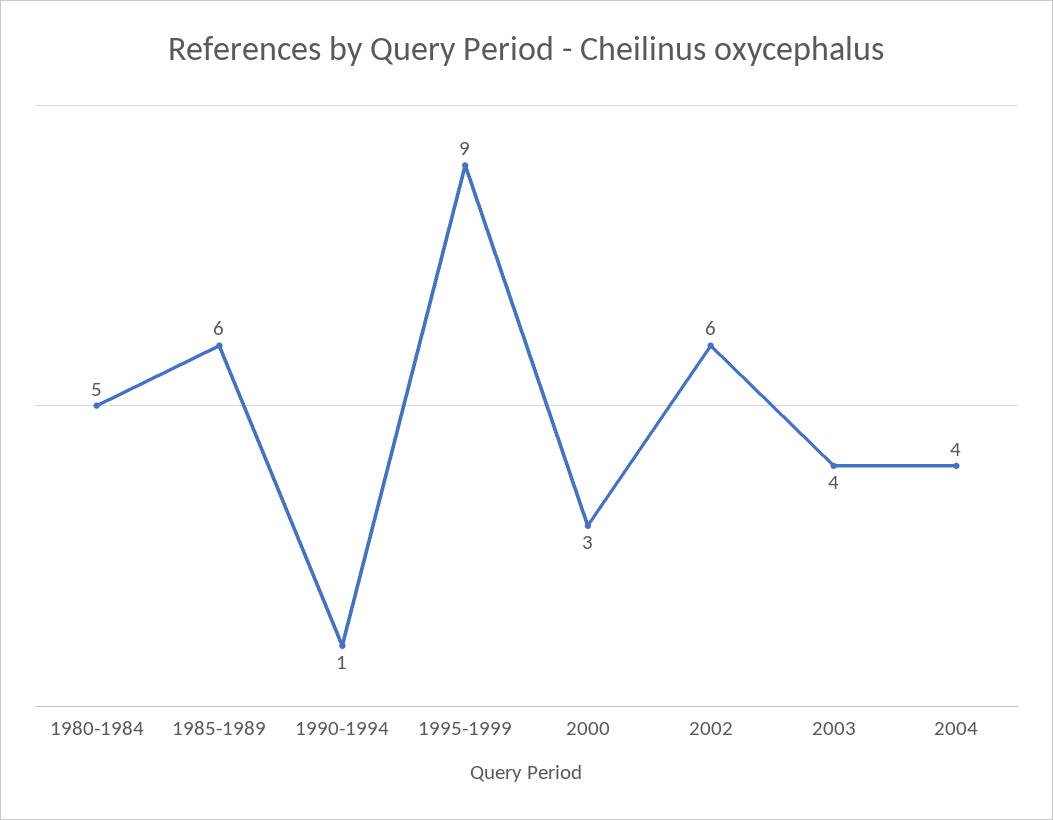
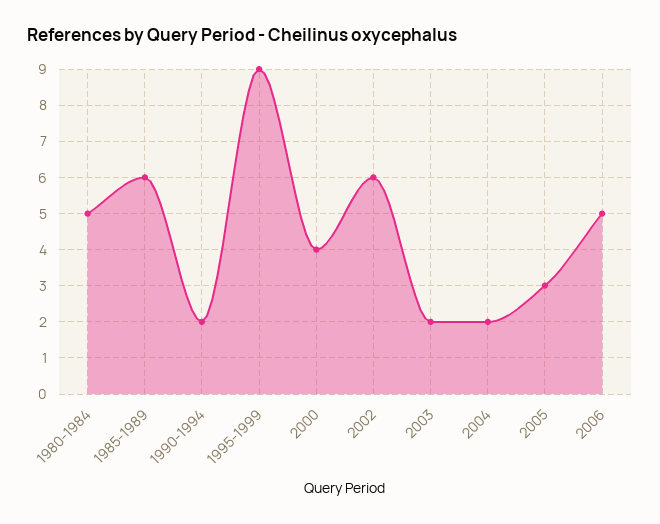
1990-1994: 1 -> 2
2000: 3 -> 4
2003: 4 -> 2
2004: 4 -> 2
2005: none -> 3
2006: none -> 5

